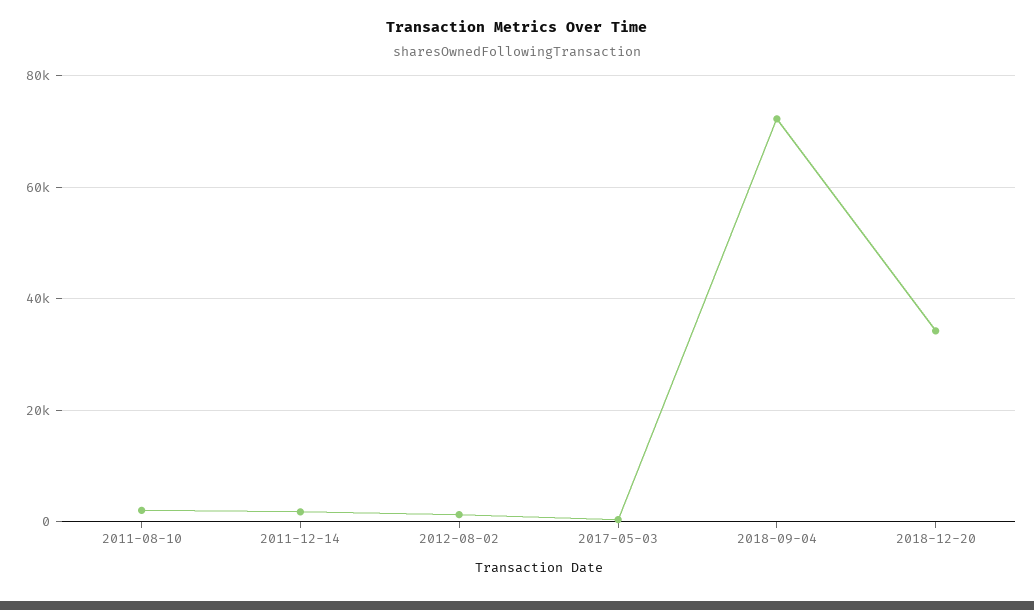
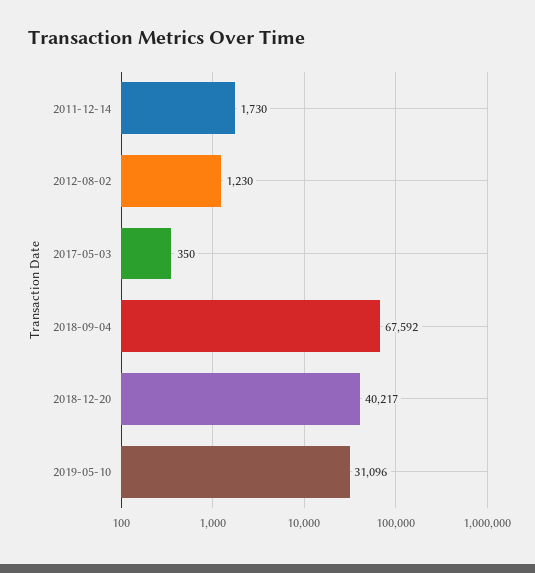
2011-08-10: 2000 -> none
2018-09-04: 72000 -> 67592
2018-12-20: 34000 -> 40217
2019-05-10: none -> 31096

